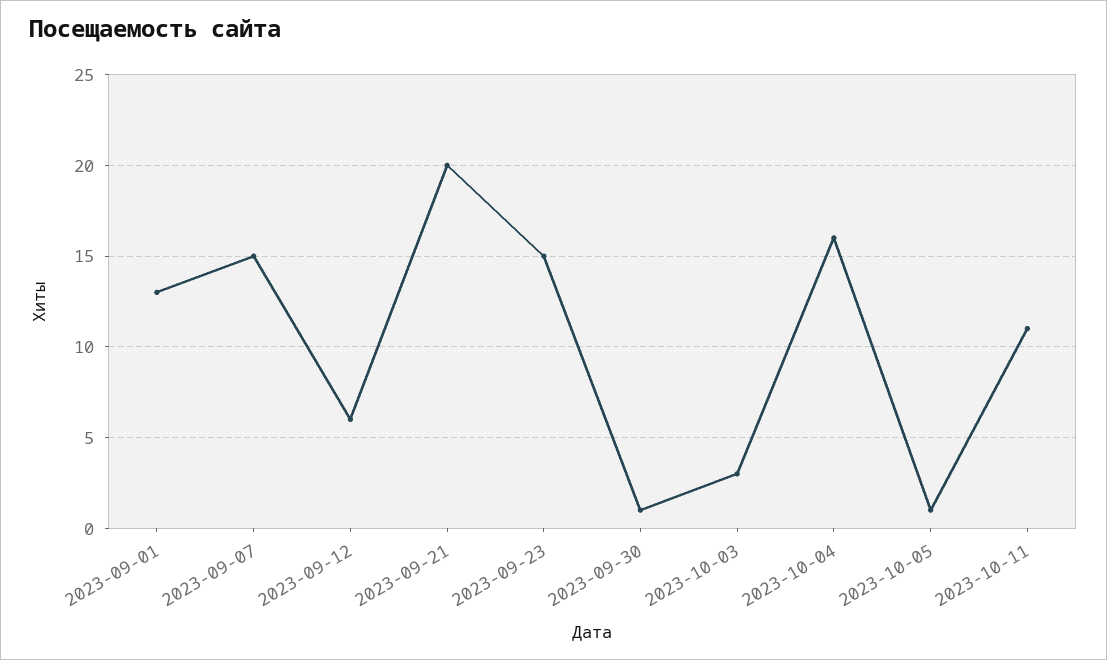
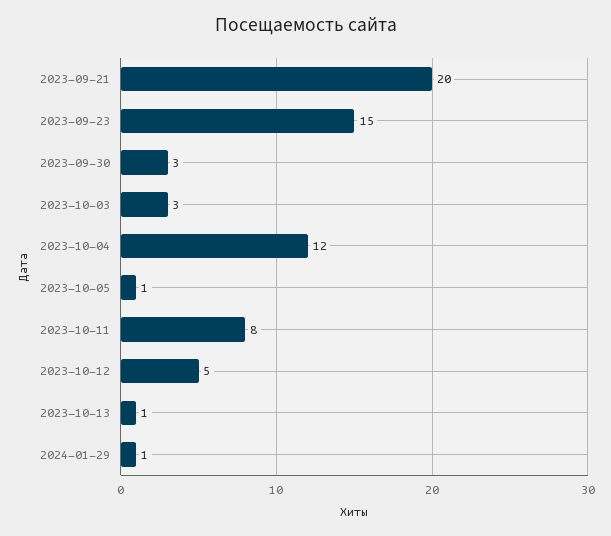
2023-09-01: 13 -> none
2023-09-07: 15 -> none
2023-09-12: 6 -> none
2023-09-30: 1 -> 3
2023-10-04: 16 -> 12
2023-10-11: 11 -> 8
2023-10-12: none -> 5
2023-10-13: none -> 1
2024-01-29: none -> 1

